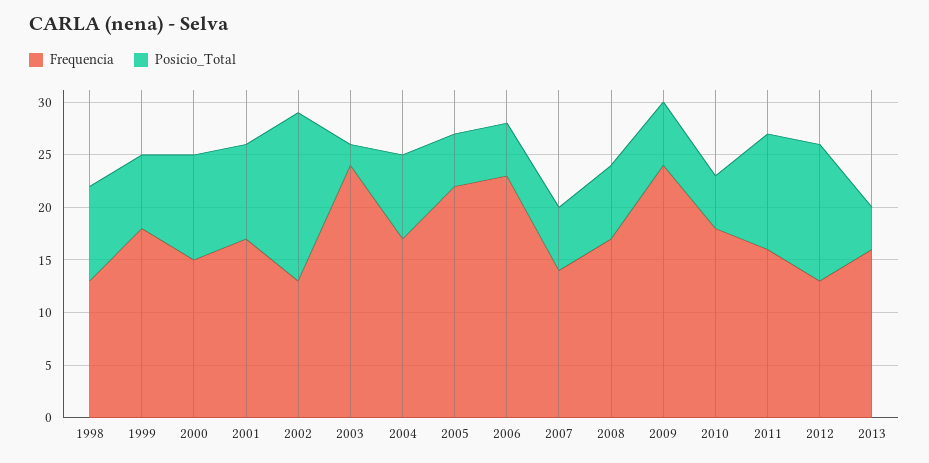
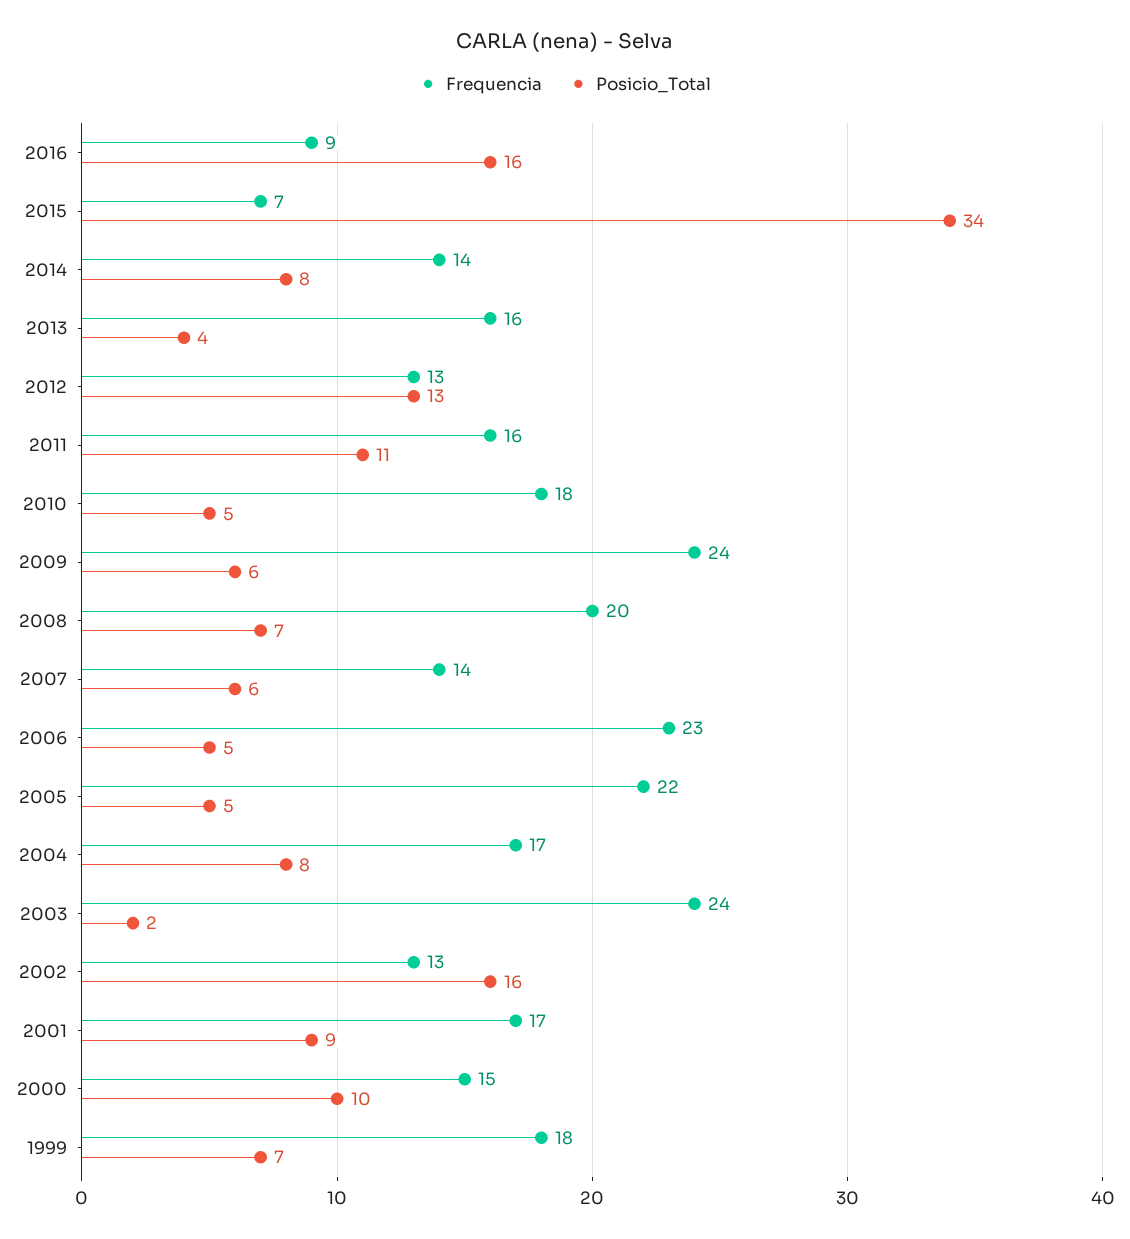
Frequencia, 1998: 13 -> none
Posicio_Total, 1998: 9 -> none
Frequencia, 2008: 17 -> 20
Frequencia, 2016: none -> 9
Posicio_Total, 2016: none -> 16
Frequencia, 2015: none -> 7
Posicio_Total, 2015: none -> 34
Frequencia, 2014: none -> 14
Posicio_Total, 2014: none -> 8

